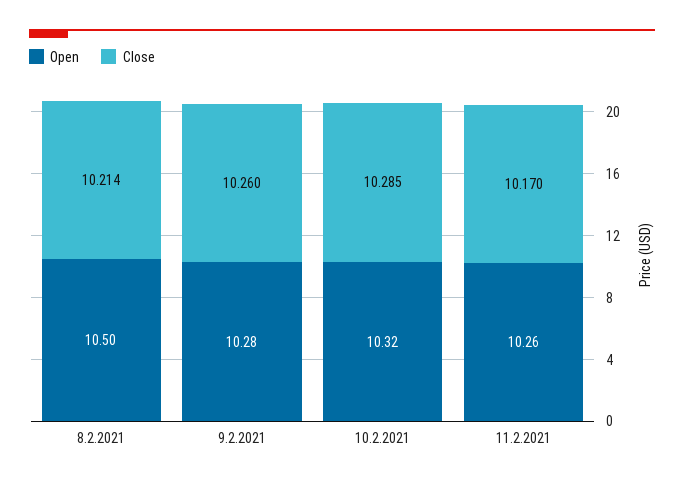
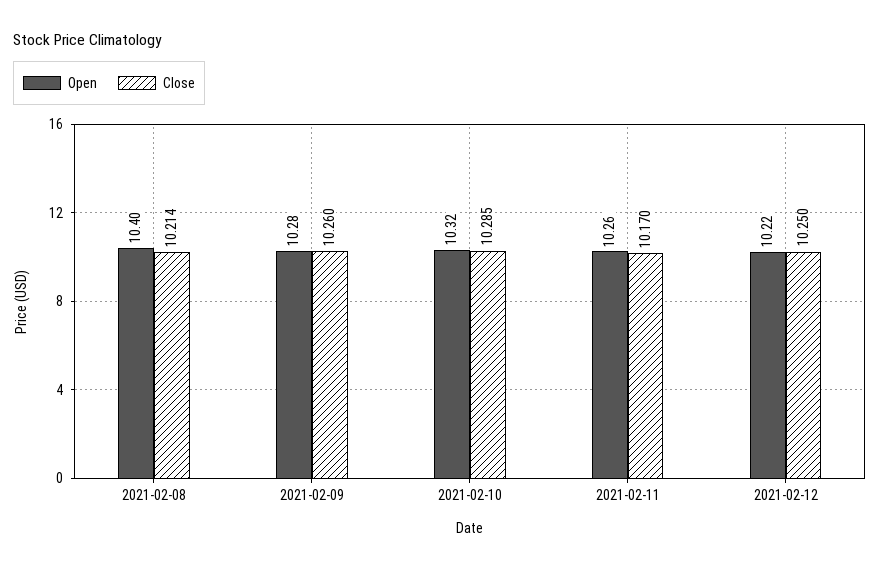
Open, 8.2.2021: 10.5 -> 10.4
Open, 2021-02-12: none -> 10.22
Close, 2021-02-12: none -> 10.25

